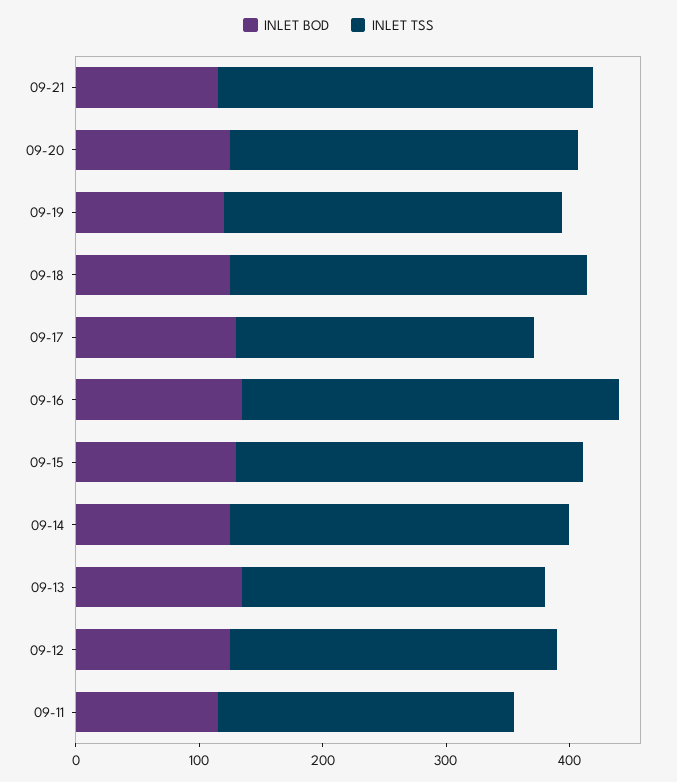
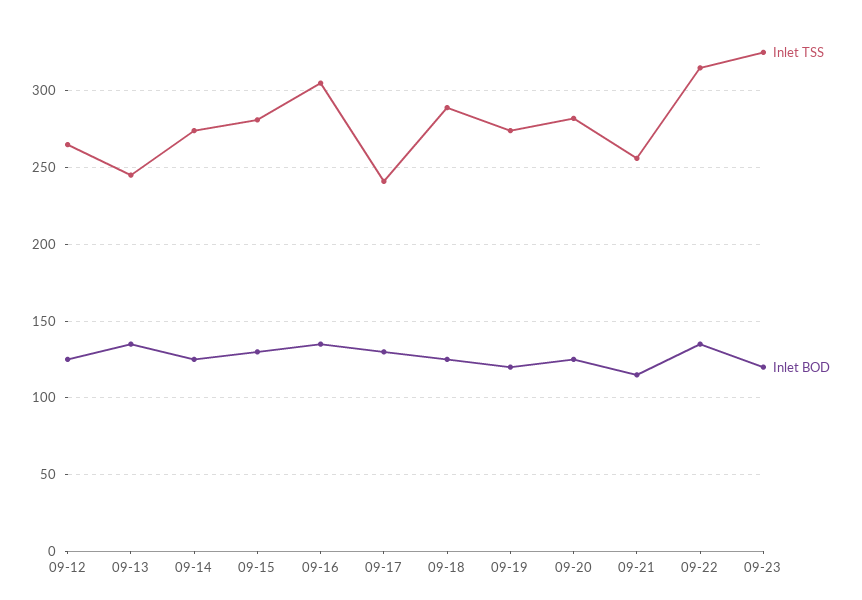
INLET TSS, 09-21: 300 -> 255
INLET BOD, 09-11: 120 -> none
INLET TSS, 09-11: 240 -> none
INLET TSS, 09-22: none -> 315
INLET BOD, 09-22: none -> 135
INLET TSS, 09-23: none -> 325
INLET BOD, 09-23: none -> 120

